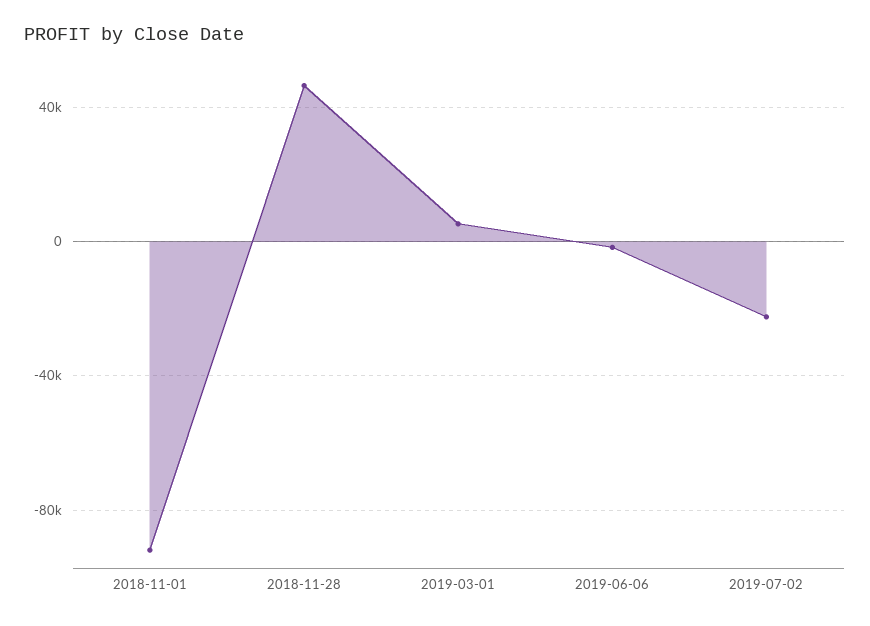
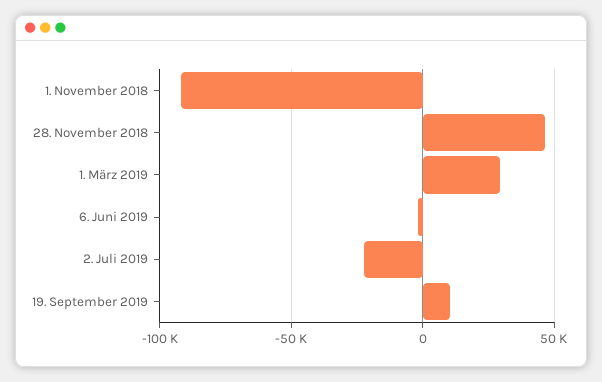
2019-03-01: 5000 -> 30000
19. September 2019: none -> 10000

